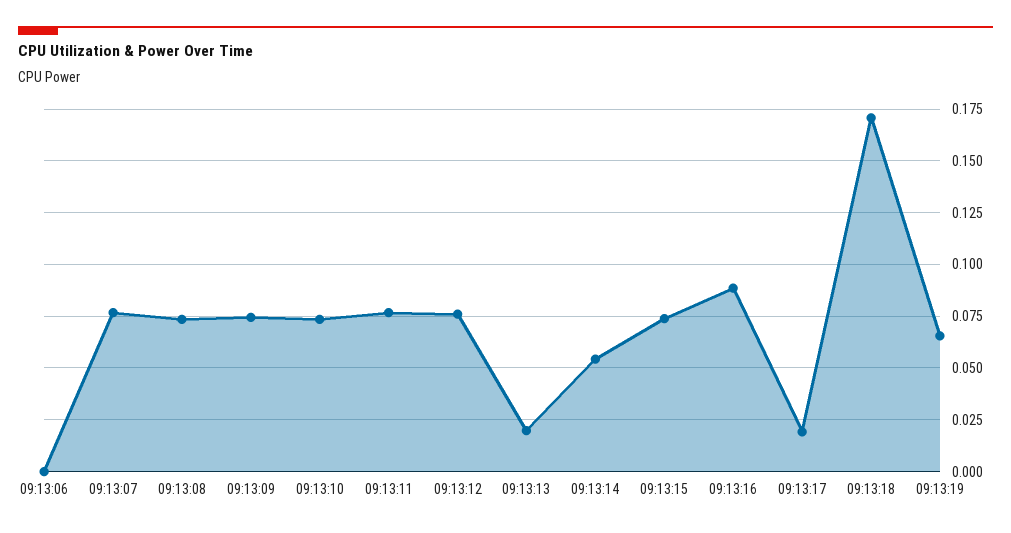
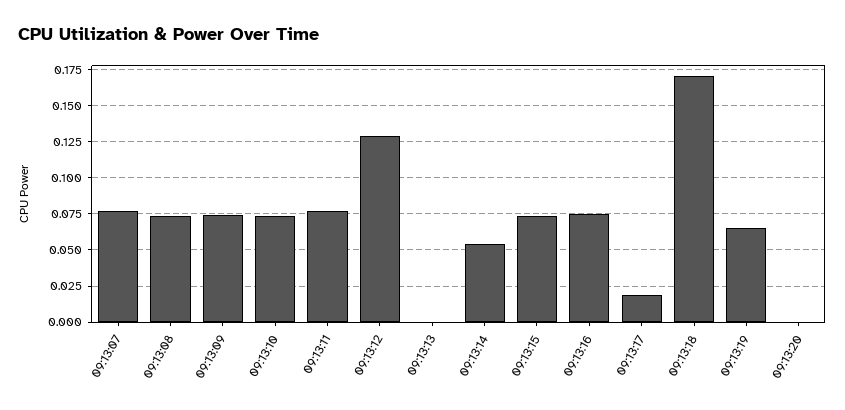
09:13:06: 0 -> none
09:13:12: 0.075 -> 0.13
09:13:13: 0.02 -> 0
09:13:16: 0.09 -> 0.075
09:13:20: none -> 0

